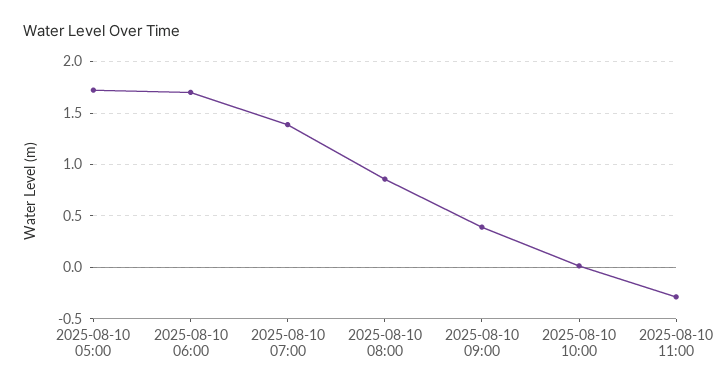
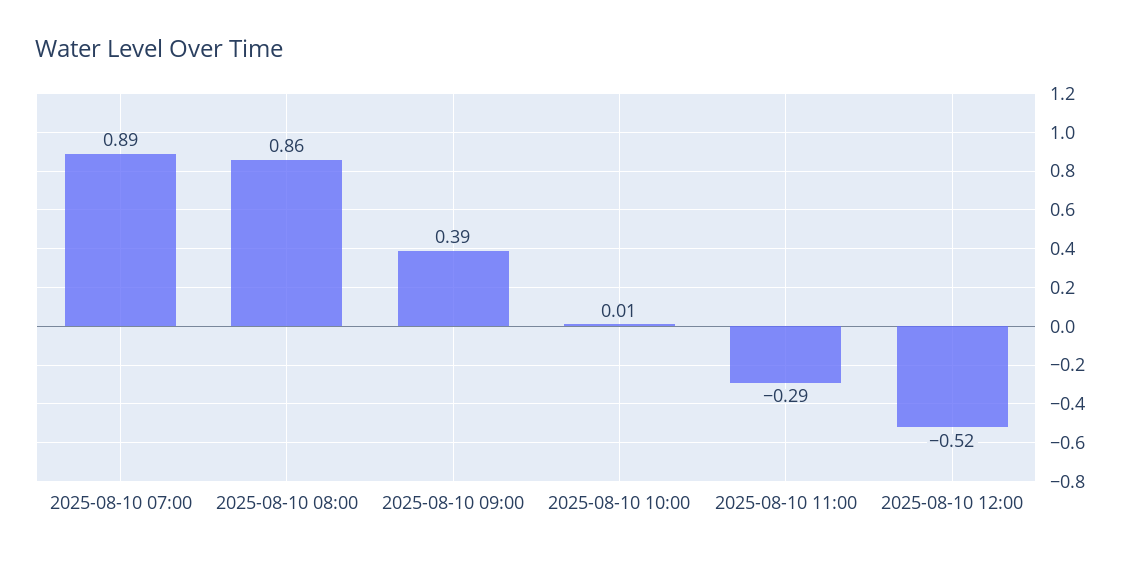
2025-08-10 05:00: 1.7 -> none
2025-08-10 06:00: 1.7 -> none
2025-08-10 07:00: 1.4 -> 0.89
2025-08-10 12:00: none -> -0.52

